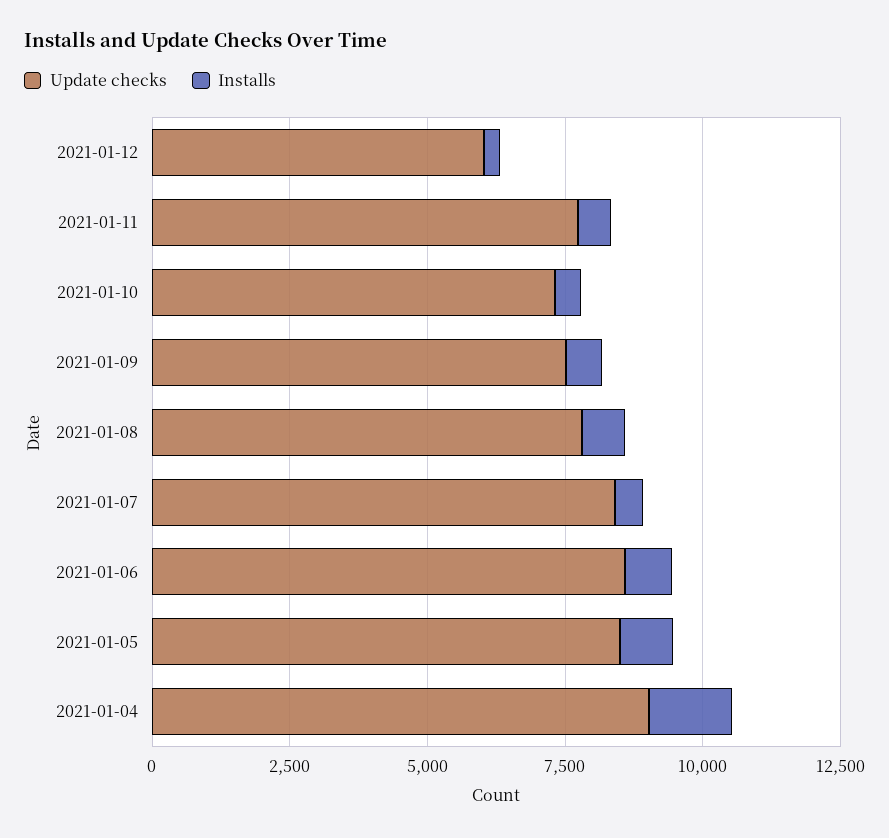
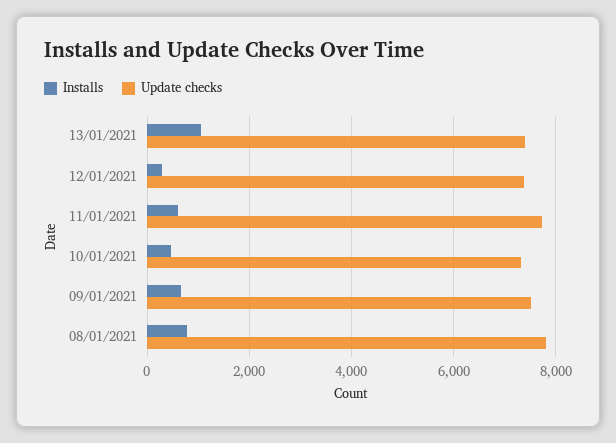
Update checks, 2021-01-12: 6000 -> 7400
Update checks, 2021-01-07: 8500 -> none
Installs, 2021-01-07: 500 -> none
Update checks, 2021-01-06: 8500 -> none
Installs, 2021-01-06: 1000 -> none
Update checks, 2021-01-05: 8500 -> none
Installs, 2021-01-05: 1000 -> none
Update checks, 2021-01-04: 9000 -> none
Installs, 2021-01-04: 1500 -> none
Installs, 13/01/2021: none -> 1000
Update checks, 13/01/2021: none -> 7400

